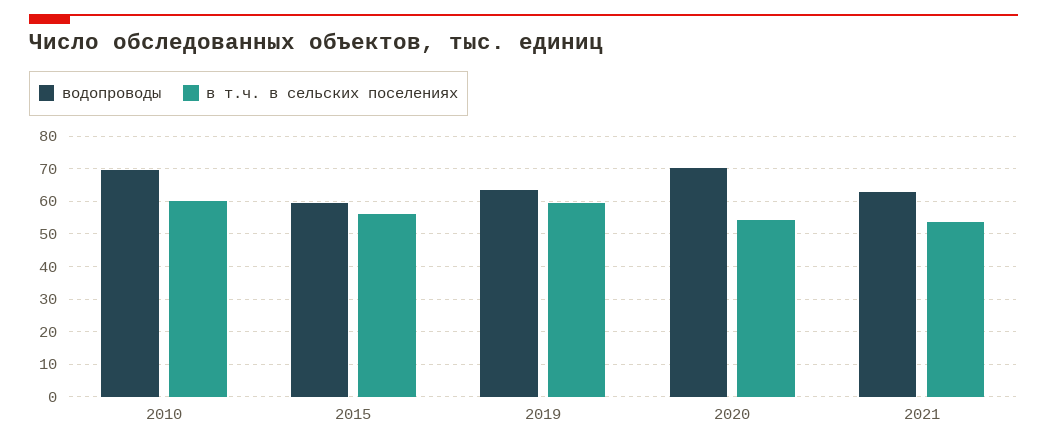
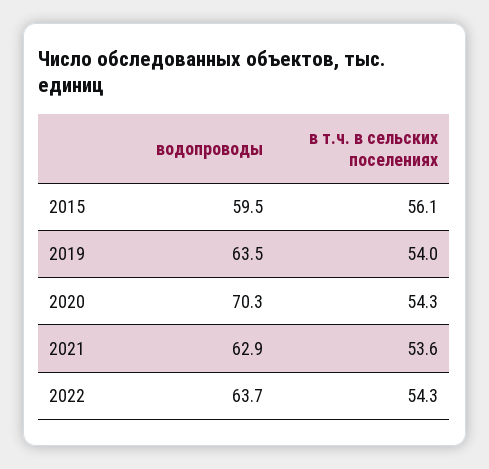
водопроводы, 2010: 70 -> none
в т.ч. в сельских поселениях, 2010: 60 -> none
в т.ч. в сельских поселениях, 2019: 60 -> 54
водопроводы, 2022: none -> 63.7
в т.ч. в сельских поселениях, 2022: none -> 54.3

